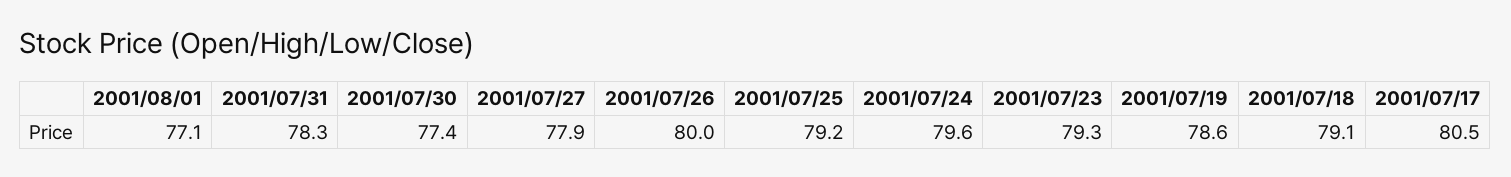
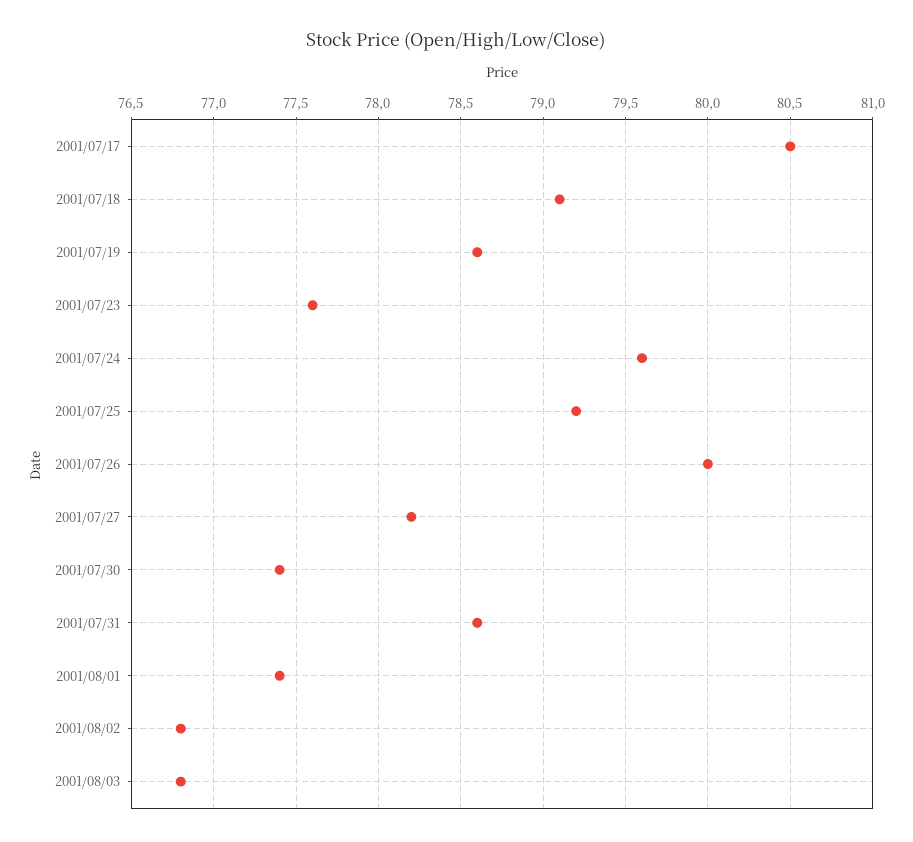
2001/08/01: 77.1 -> 77.4
2001/07/31: 78.3 -> 78.6
2001/07/27: 77.9 -> 78.2
2001/07/23: 79.3 -> 77.6
2001/08/02: none -> 76.8
2001/08/03: none -> 76.8

